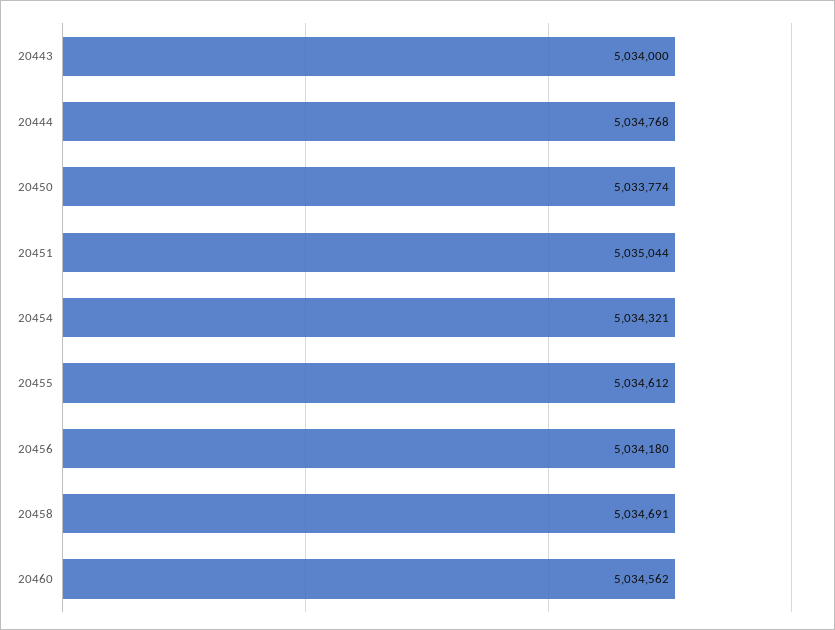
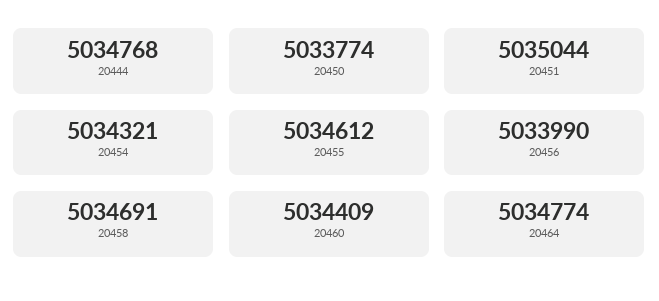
20443: 5034000 -> none
20456: 5034180 -> 5033990
20460: 5034562 -> 5034409
20464: none -> 5034774

